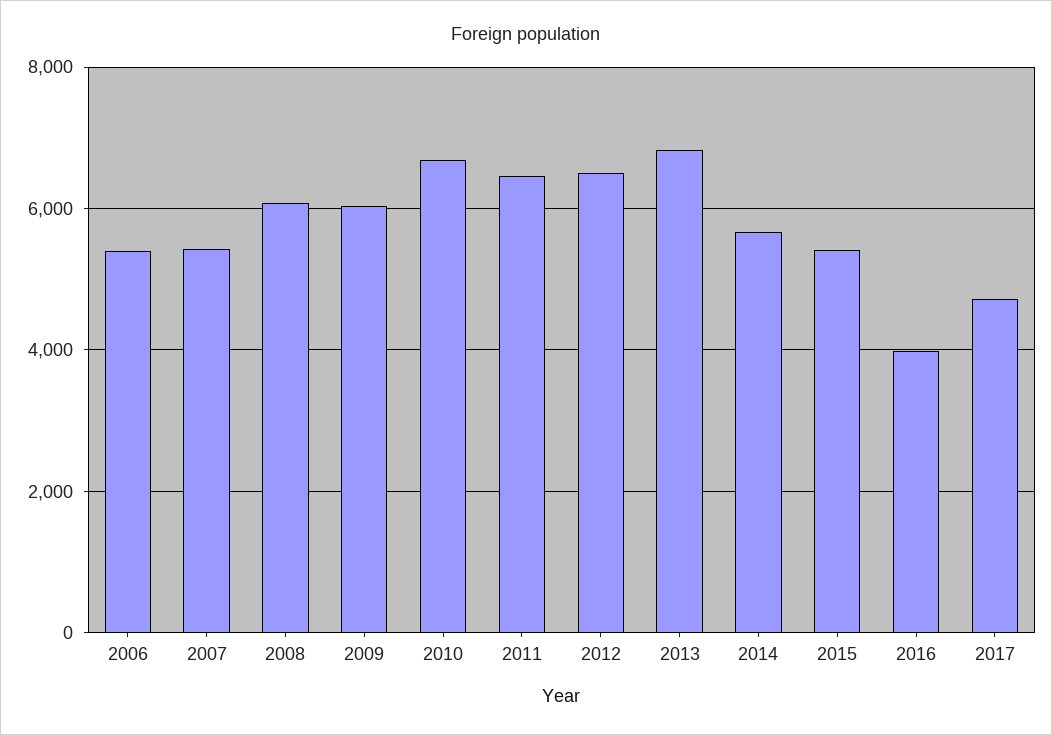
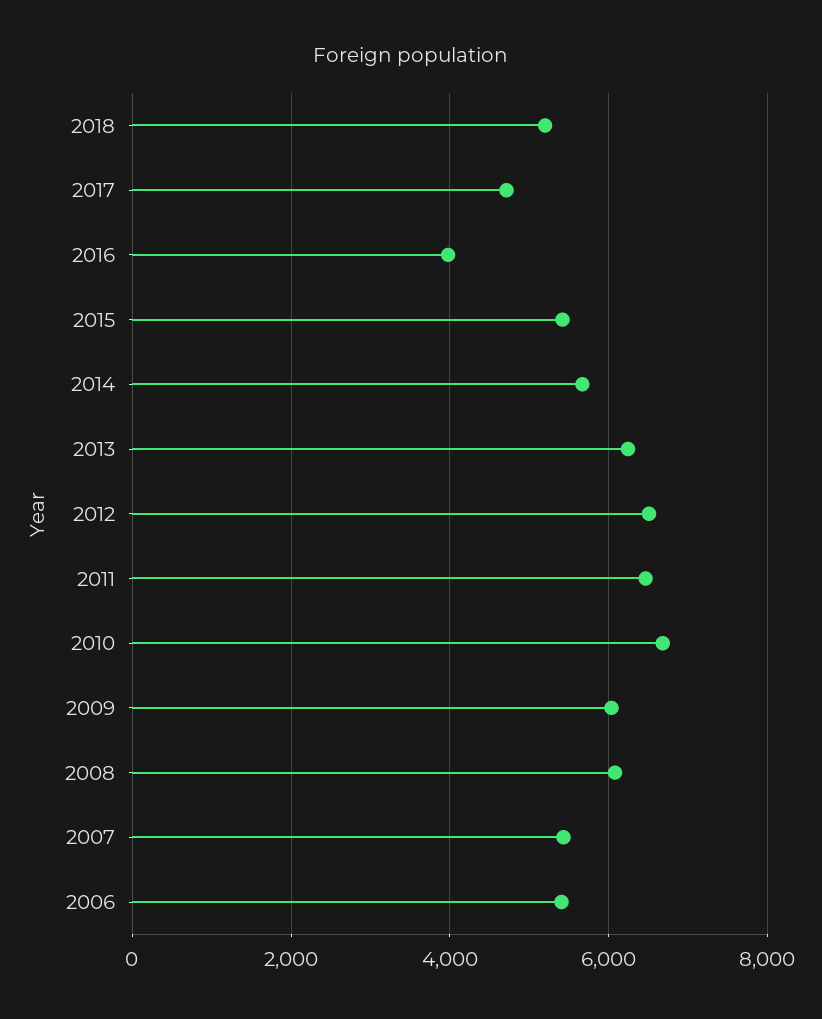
2013: 6800 -> 6200
2018: none -> 5200

